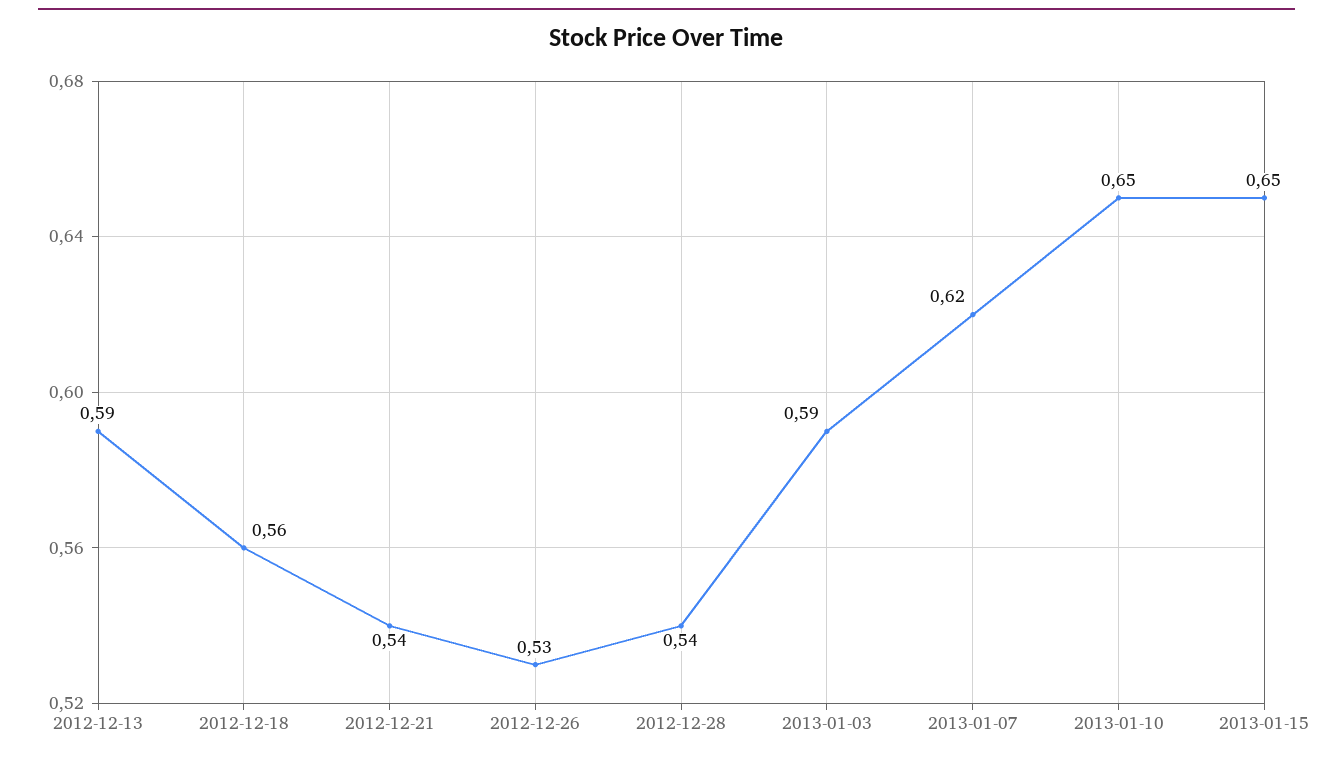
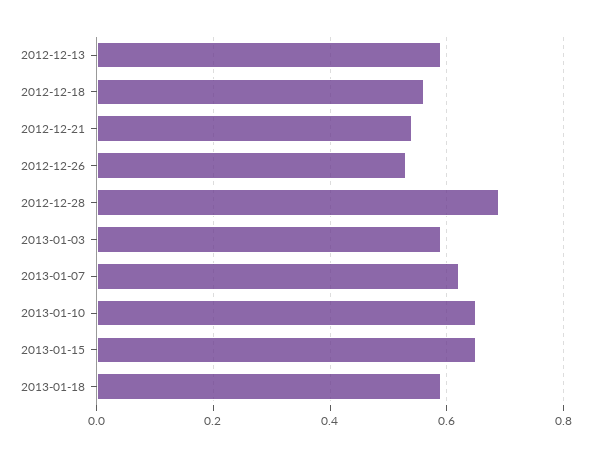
2012-12-28: 0.54 -> 0.7
2013-01-18: none -> 0.6

